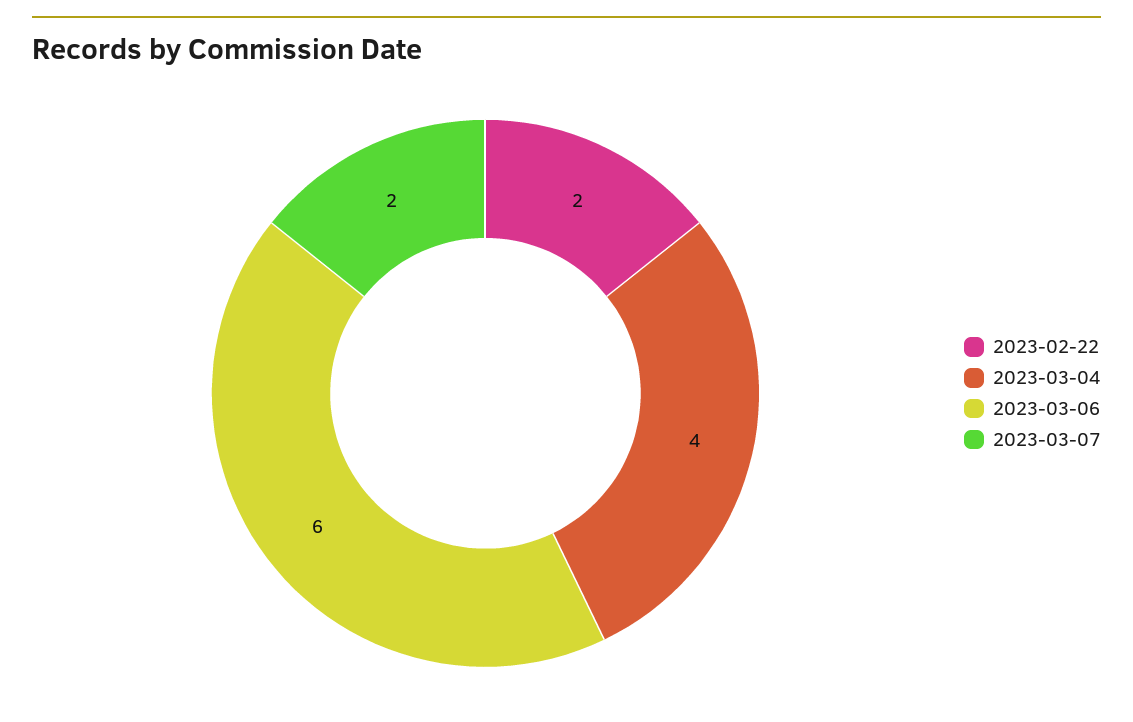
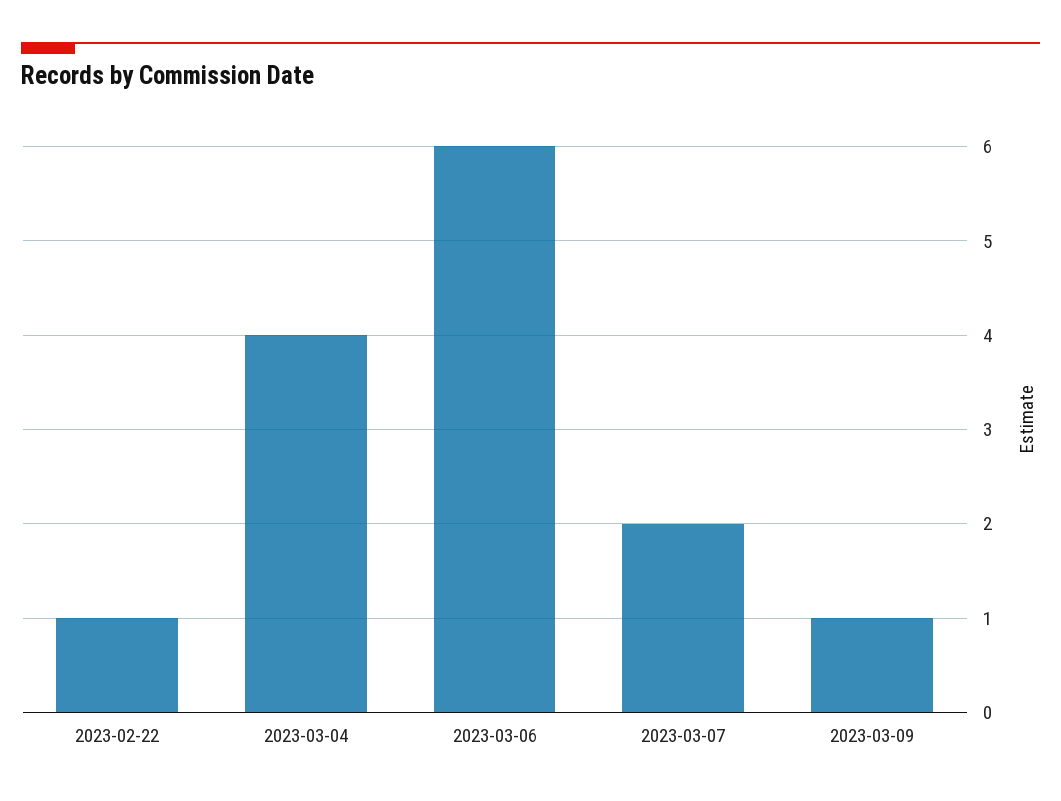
2023-02-22: 2 -> 1
2023-03-09: none -> 1

